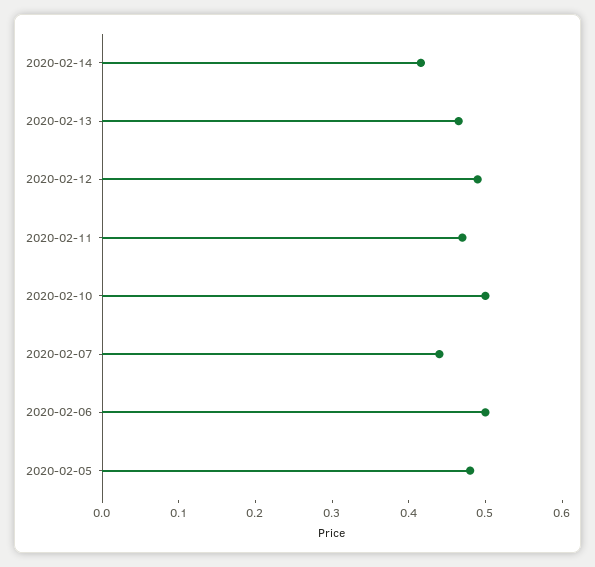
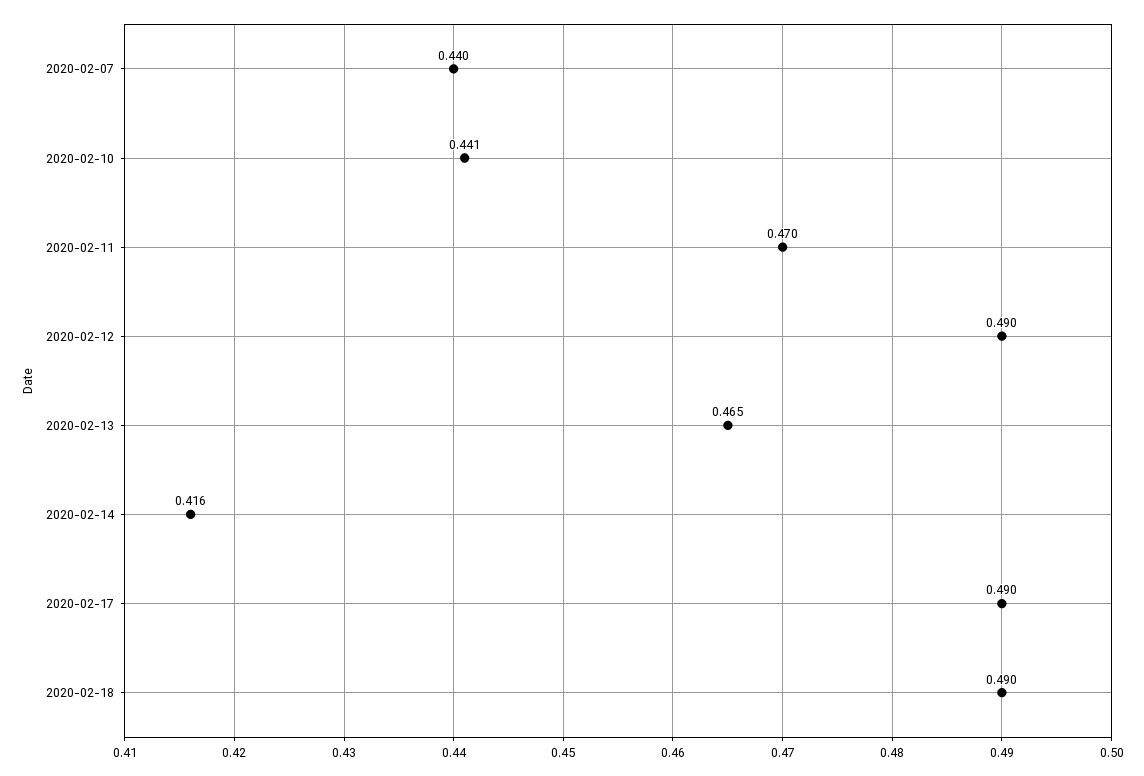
2020-02-10: 0.5 -> 0.441
2020-02-06: 0.5 -> none
2020-02-05: 0.48 -> none
2020-02-17: none -> 0.49
2020-02-18: none -> 0.49

